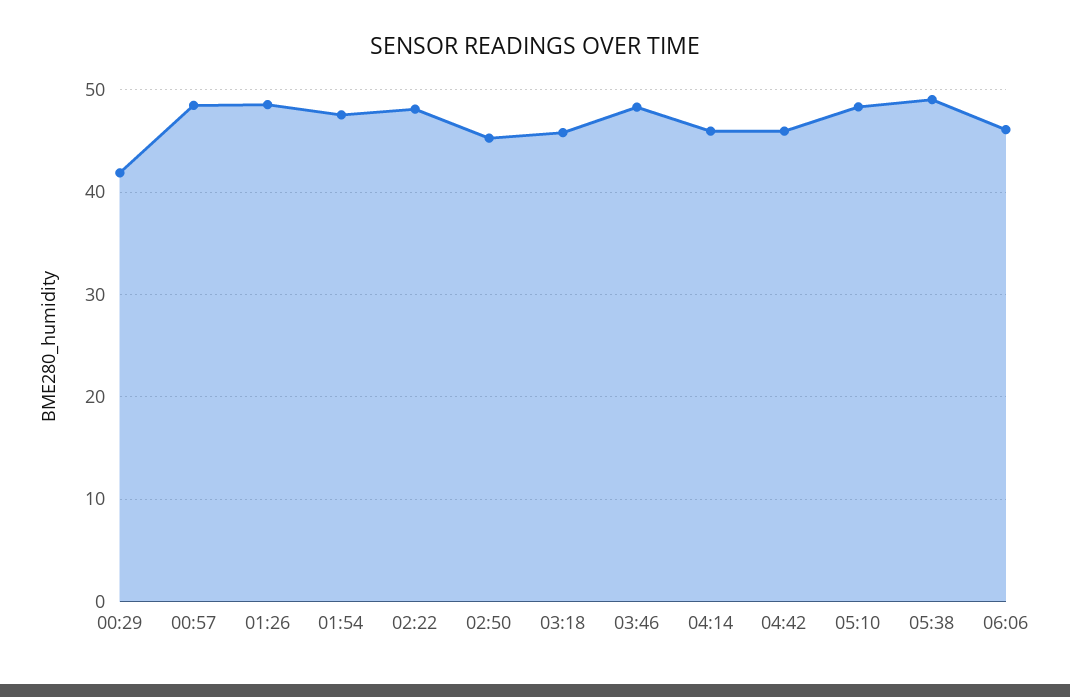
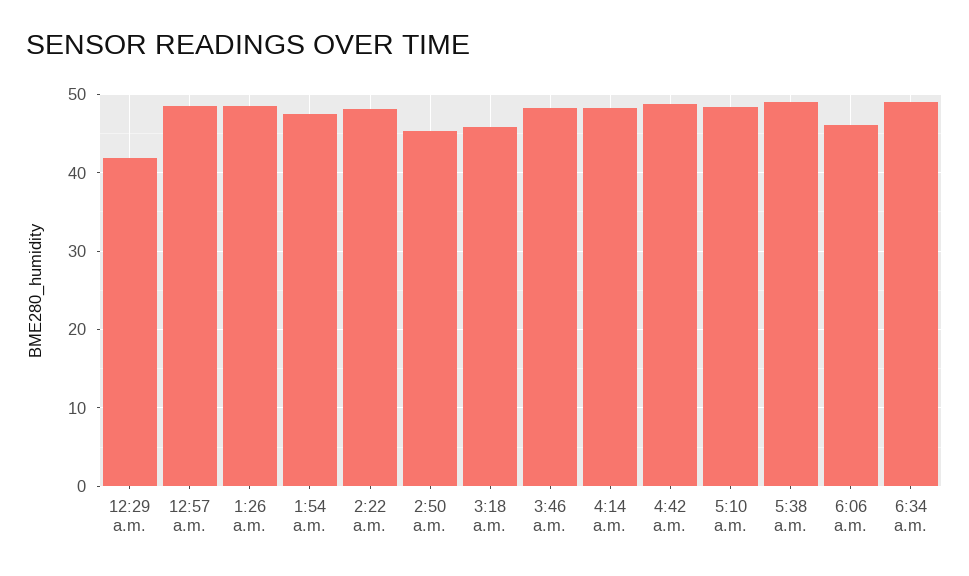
04:14: 46 -> 48
04:42: 46 -> 49
6:34 a.m.: none -> 49

